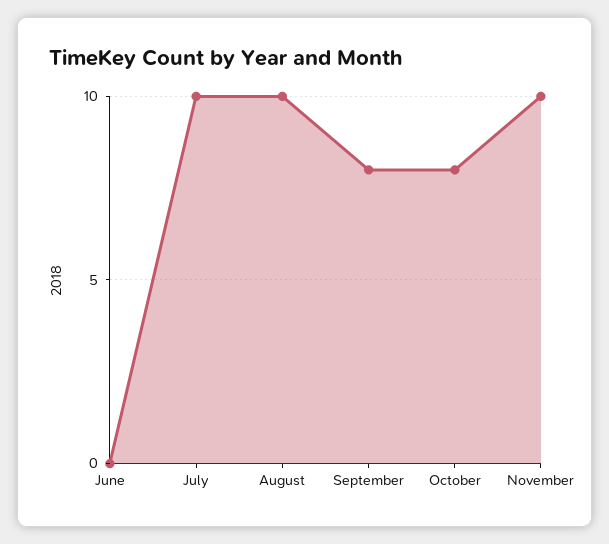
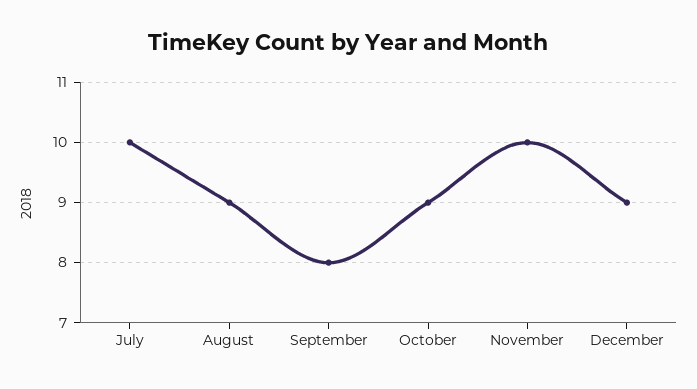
June: 0 -> none
August: 10 -> 9
October: 8 -> 9
December: none -> 9

